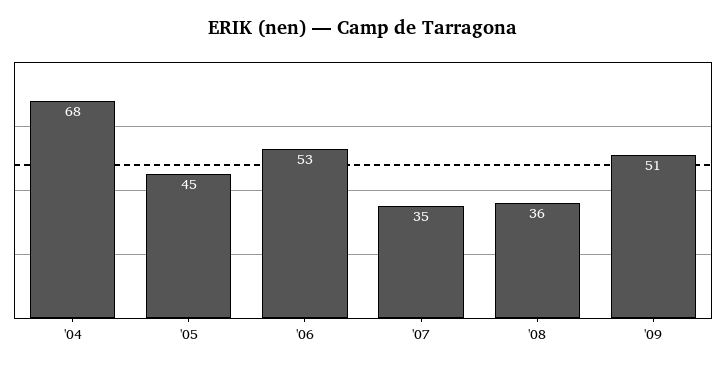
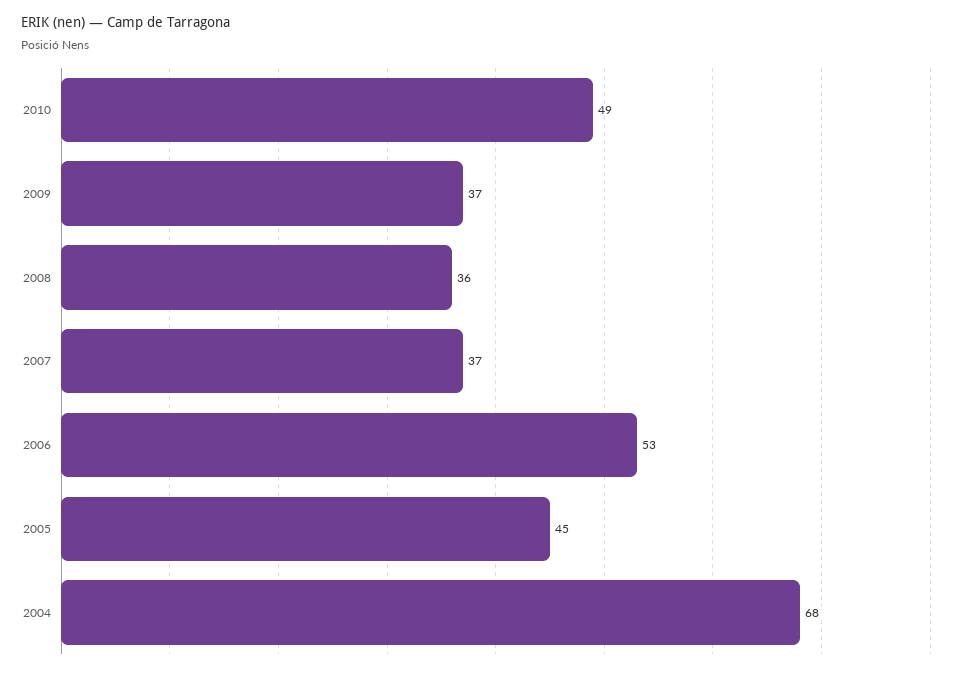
'07: 35 -> 37
'09: 51 -> 37
2010: none -> 49

